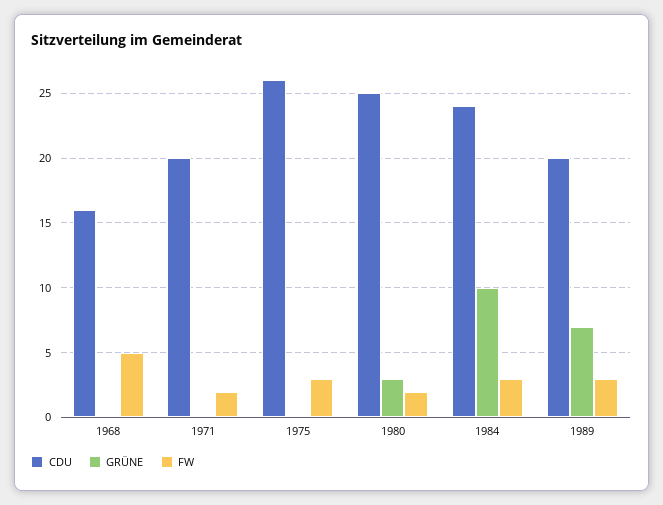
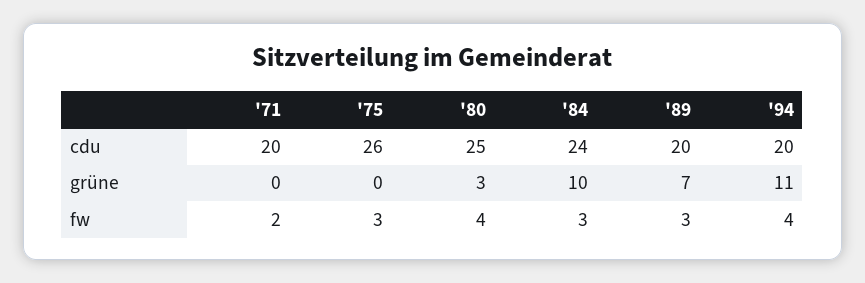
CDU, 1968: 16 -> none
GRÜNE, 1968: 0 -> none
FW, 1968: 5 -> none
FW, 1980: 2 -> 4
CDU, '94: none -> 20
GRÜNE, '94: none -> 11
FW, '94: none -> 4

